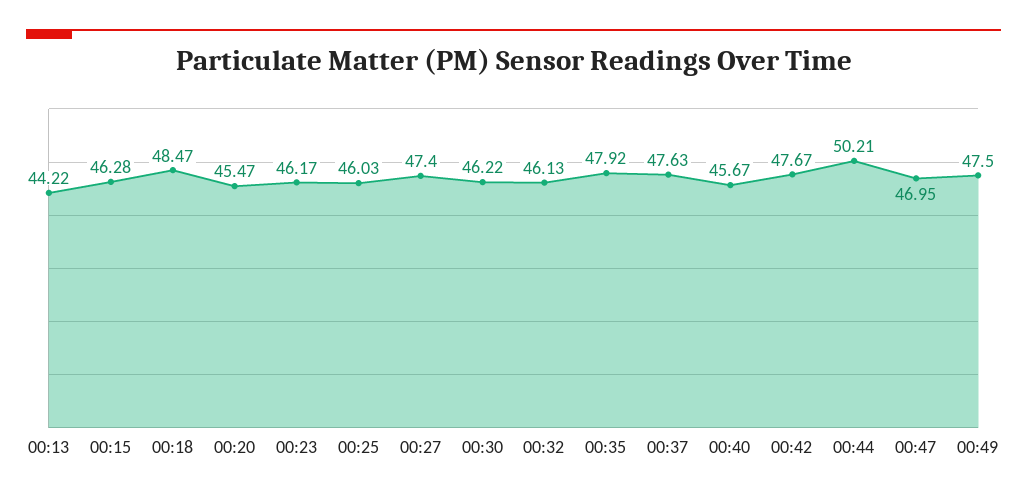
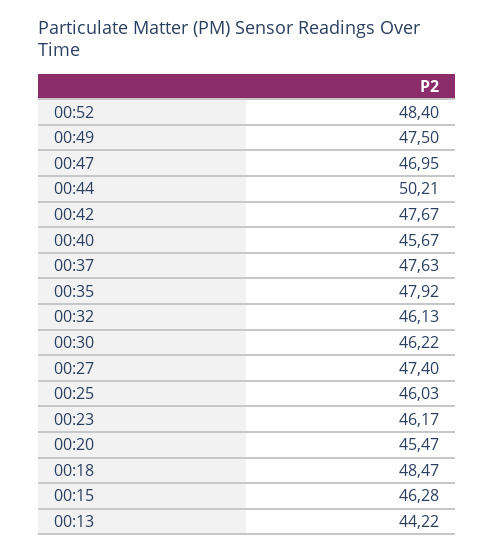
00:52: none -> 48.4

